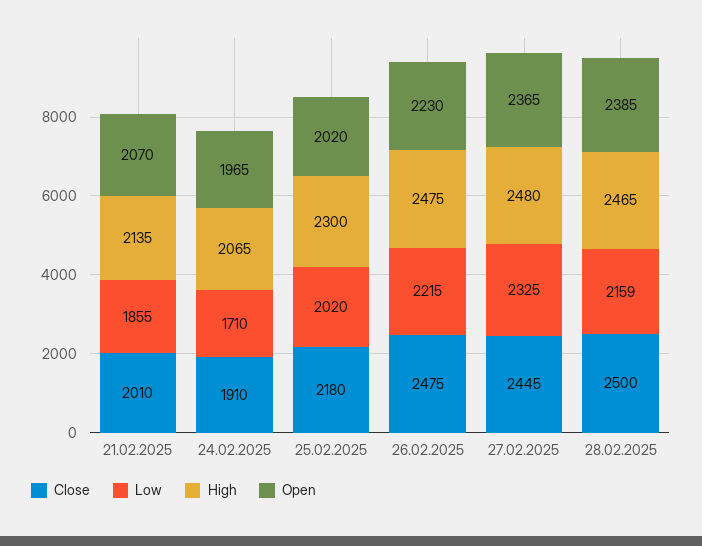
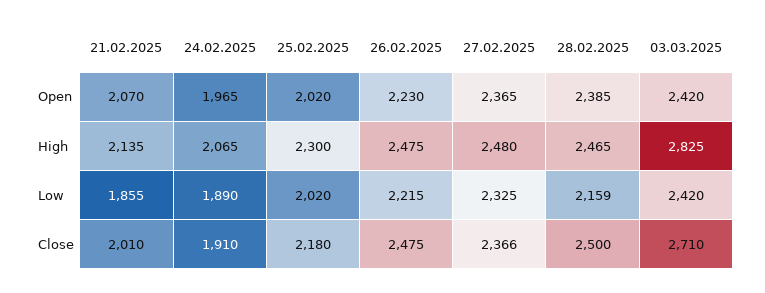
Low, 24.02.2025: 1710 -> 1890
Close, 27.02.2025: 2445 -> 2366
Open, 03.03.2025: none -> 2420
High, 03.03.2025: none -> 2825
Low, 03.03.2025: none -> 2420
Close, 03.03.2025: none -> 2710

